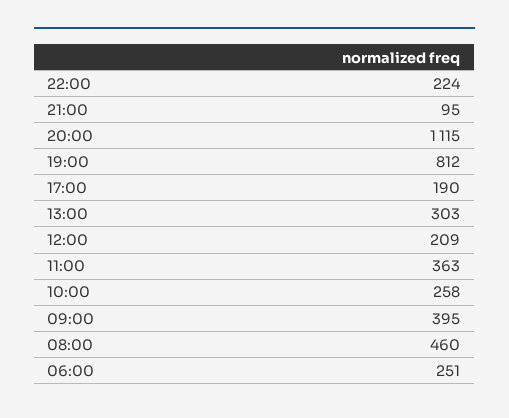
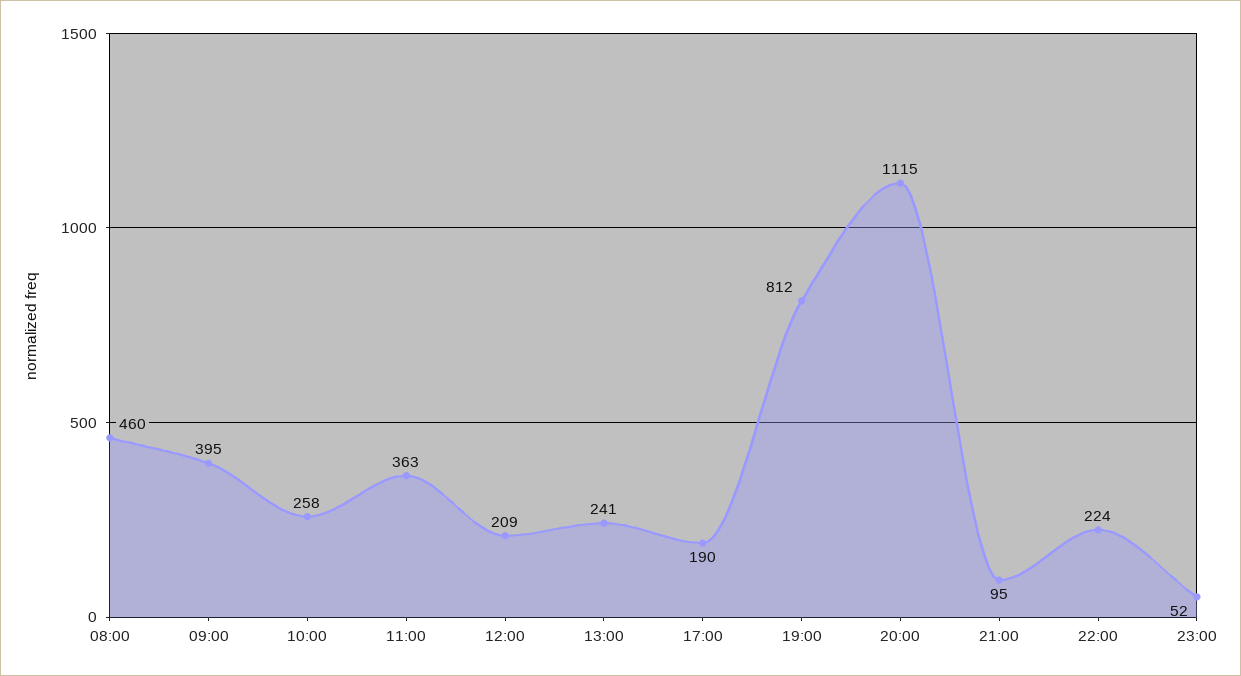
13:00: 303 -> 241
06:00: 251 -> none
23:00: none -> 52

